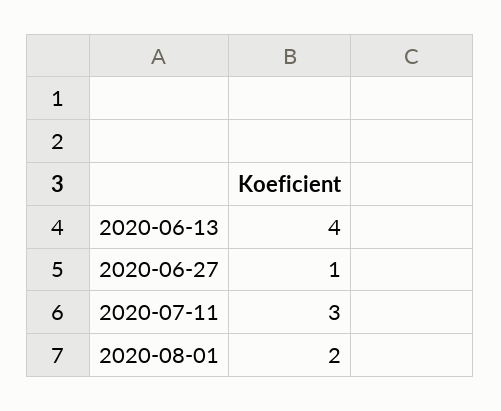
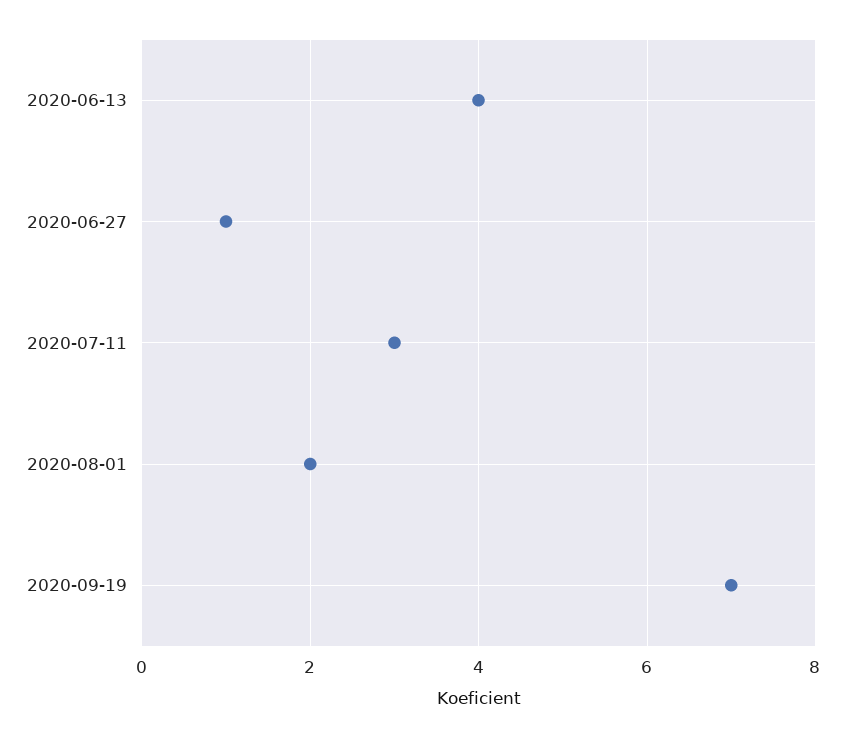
2020-09-19: none -> 7

